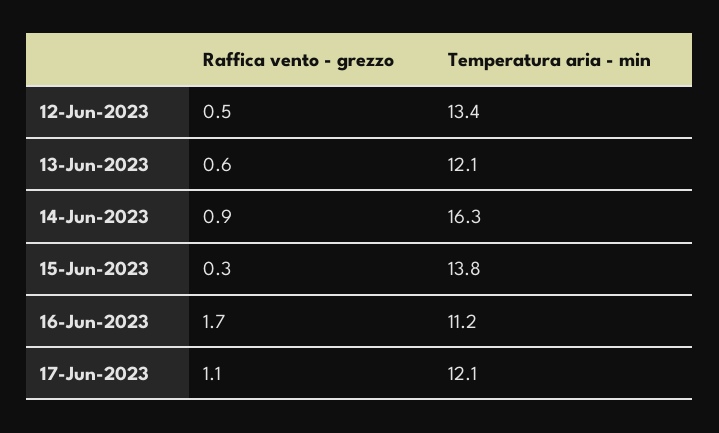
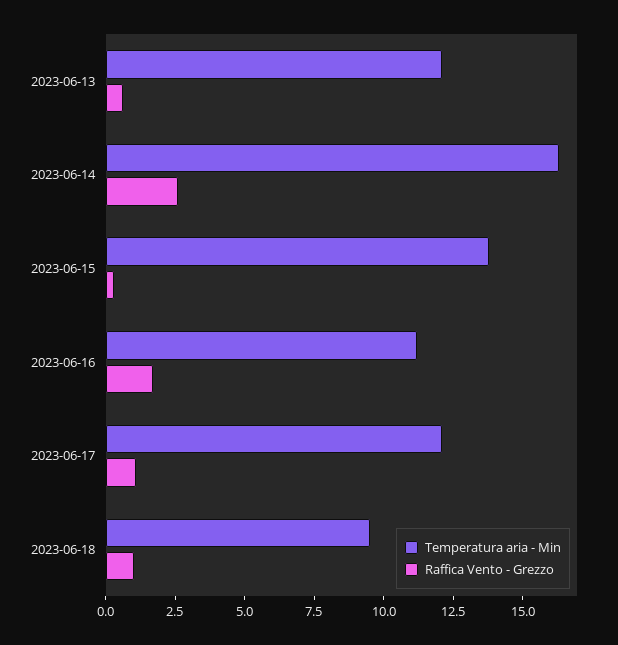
Raffica vento - grezzo, 12-Jun-2023: 0.5 -> none
Temperatura aria - min, 12-Jun-2023: 13.4 -> none
Raffica vento - grezzo, 14-Jun-2023: 0.9 -> 2.5
Temperatura aria - min, 2023-06-18: none -> 9.5
Raffica vento - grezzo, 2023-06-18: none -> 1

